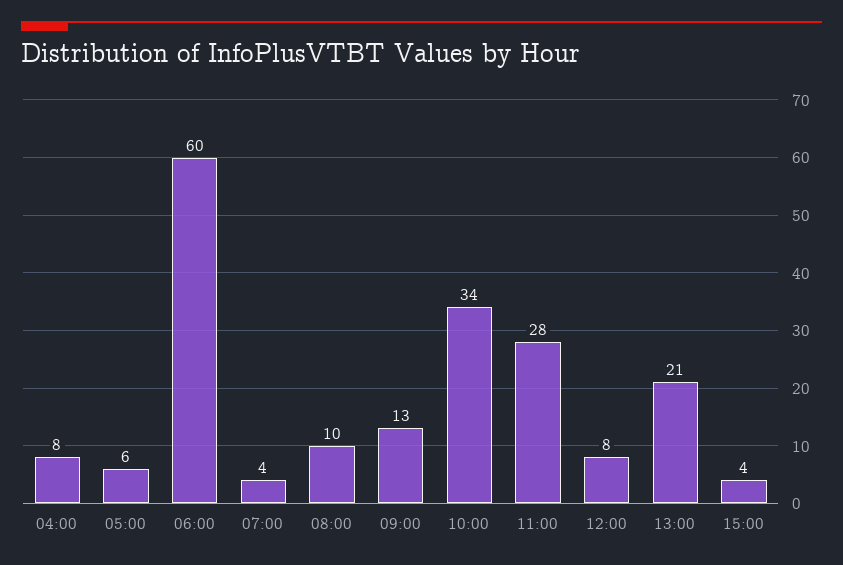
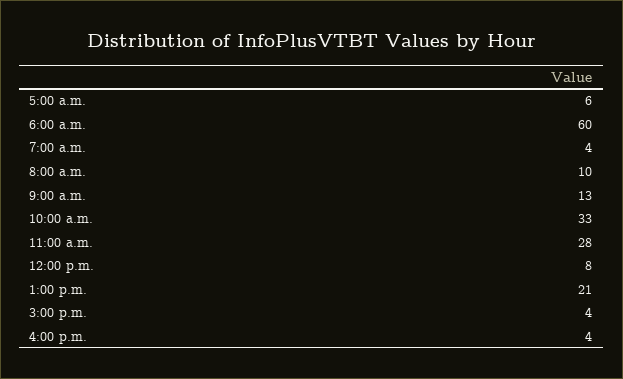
04:00: 8 -> none
10:00: 34 -> 33
4:00 p.m.: none -> 4

